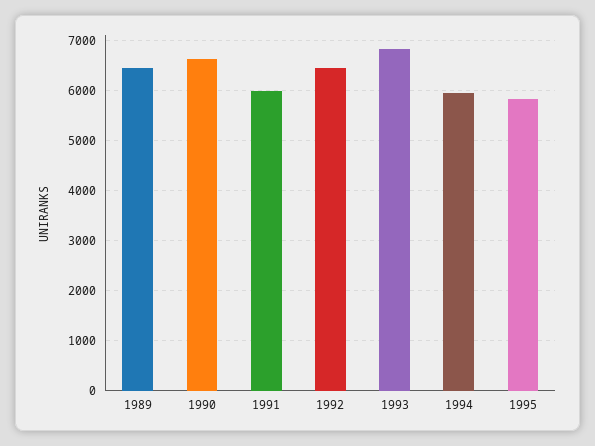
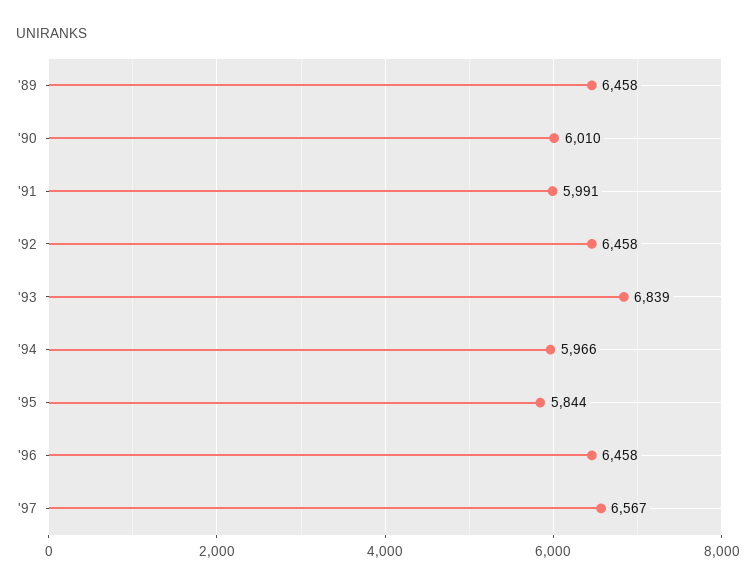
1990: 6600 -> 6010
'96: none -> 6458
'97: none -> 6567

